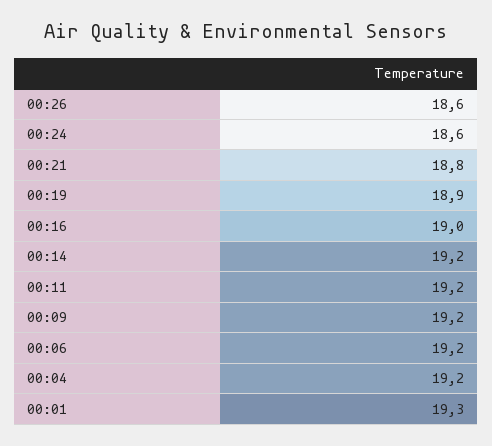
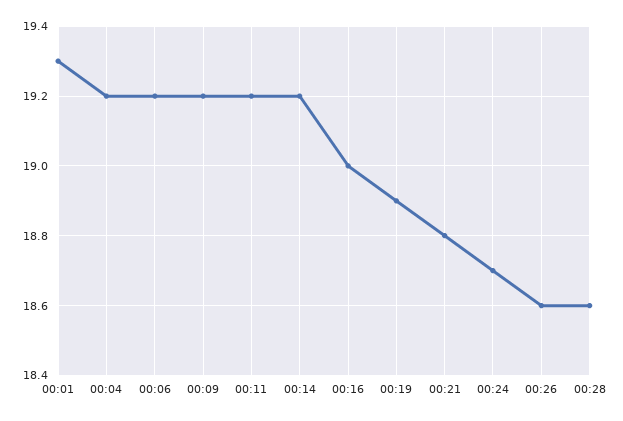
00:24: 18.6 -> 18.7
00:28: none -> 18.6

